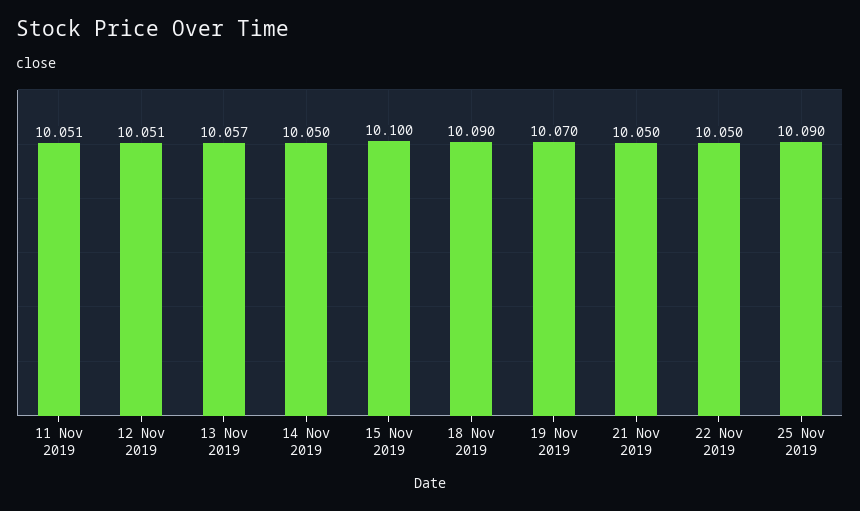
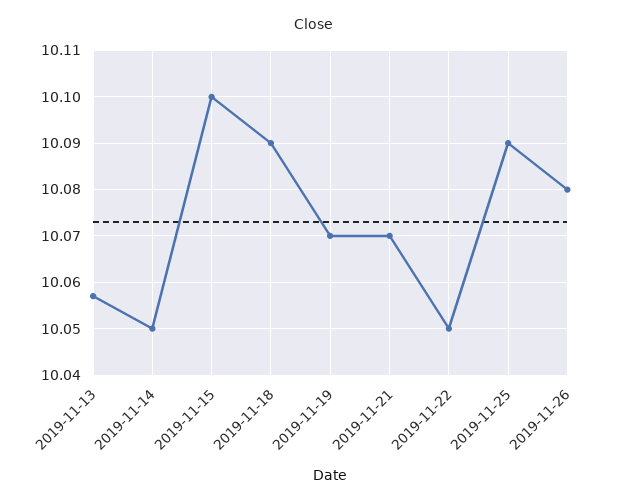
11 Nov 2019: 10.051 -> none
12 Nov 2019: 10.051 -> none
21 Nov 2019: 10.05 -> 10.07
2019-11-26: none -> 10.08

